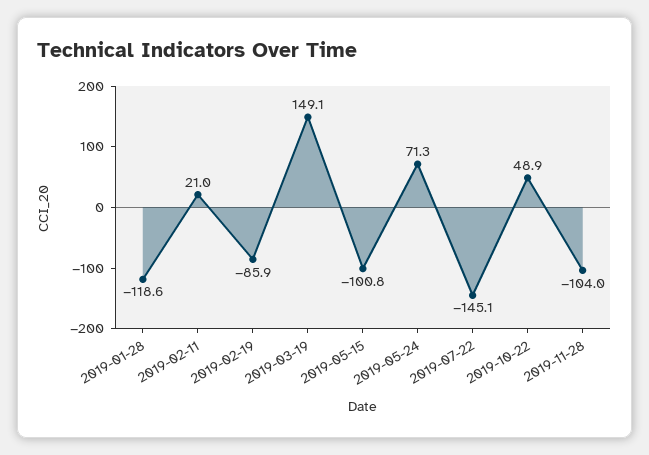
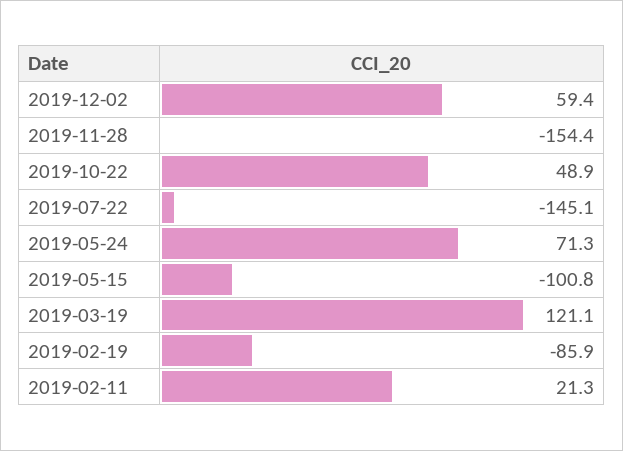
2019-01-28: -118.6 -> none
2019-02-11: 21 -> 21.3
2019-03-19: 149.1 -> 121.1
2019-11-28: -104 -> -154.4
2019-12-02: none -> 59.4

